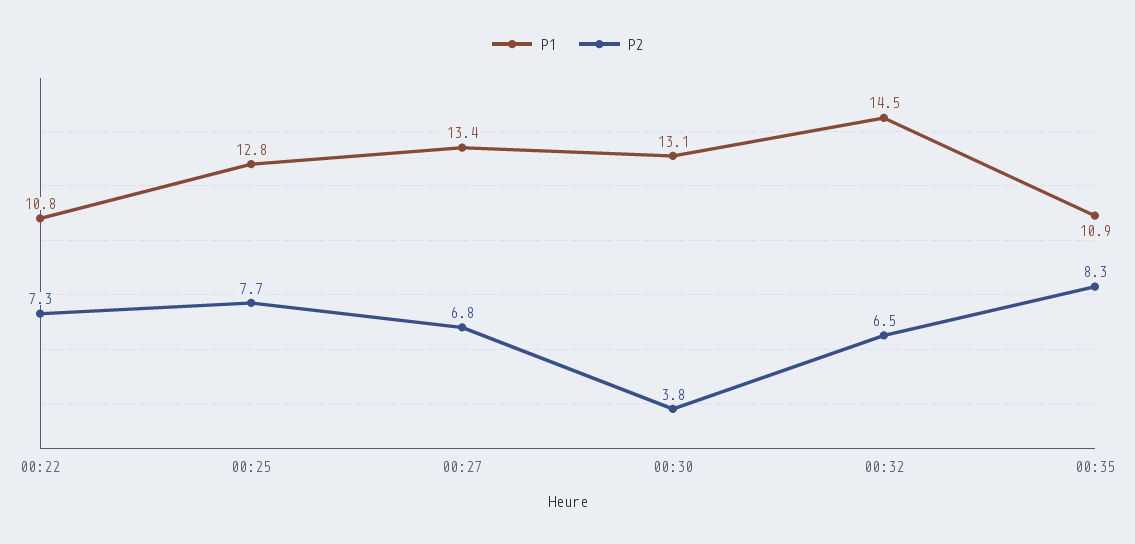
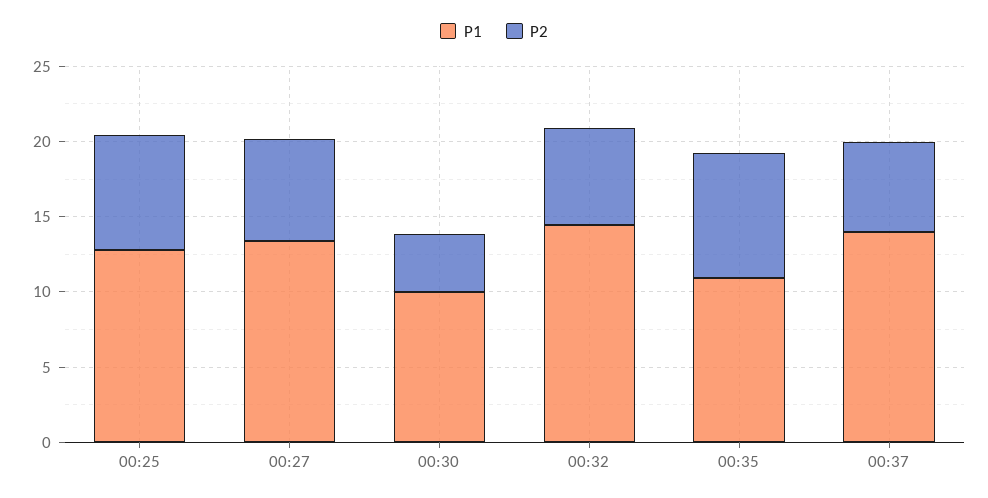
P1, 00:22: 10.8 -> none
P2, 00:22: 7.3 -> none
P1, 00:30: 13.1 -> 10
P1, 00:37: none -> 14
P2, 00:37: none -> 6

